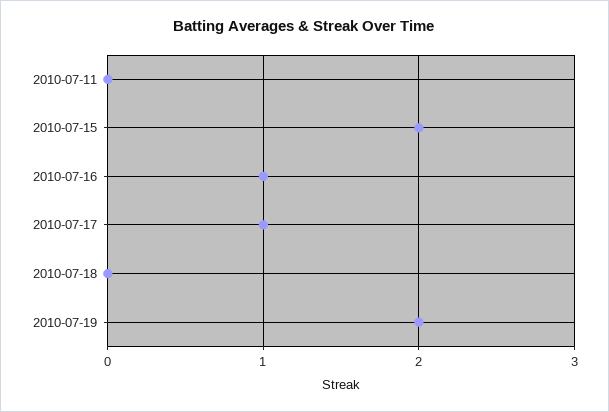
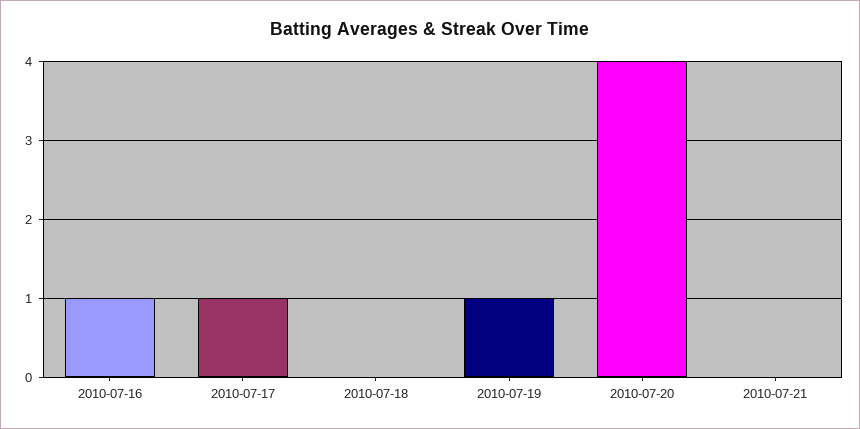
2010-07-11: 0 -> none
2010-07-15: 2 -> none
2010-07-19: 2 -> 1
2010-07-20: none -> 4
2010-07-21: none -> 0

